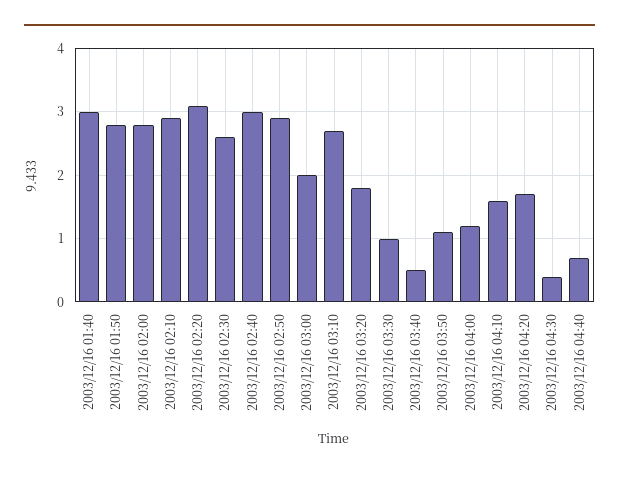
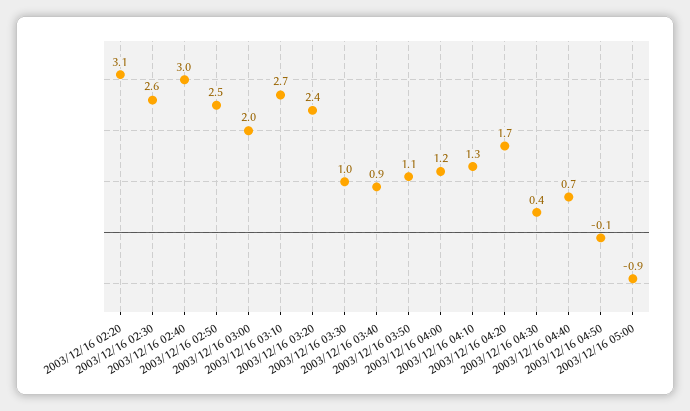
2003/12/16 01:40: 3 -> none
2003/12/16 01:50: 2.8 -> none
2003/12/16 02:00: 2.8 -> none
2003/12/16 02:10: 2.9 -> none
2003/12/16 02:50: 2.9 -> 2.5
2003/12/16 03:20: 1.8 -> 2.4
2003/12/16 03:40: 0.5 -> 0.9
2003/12/16 04:10: 1.6 -> 1.3
2003/12/16 04:50: none -> -0.1
2003/12/16 05:00: none -> -0.9

